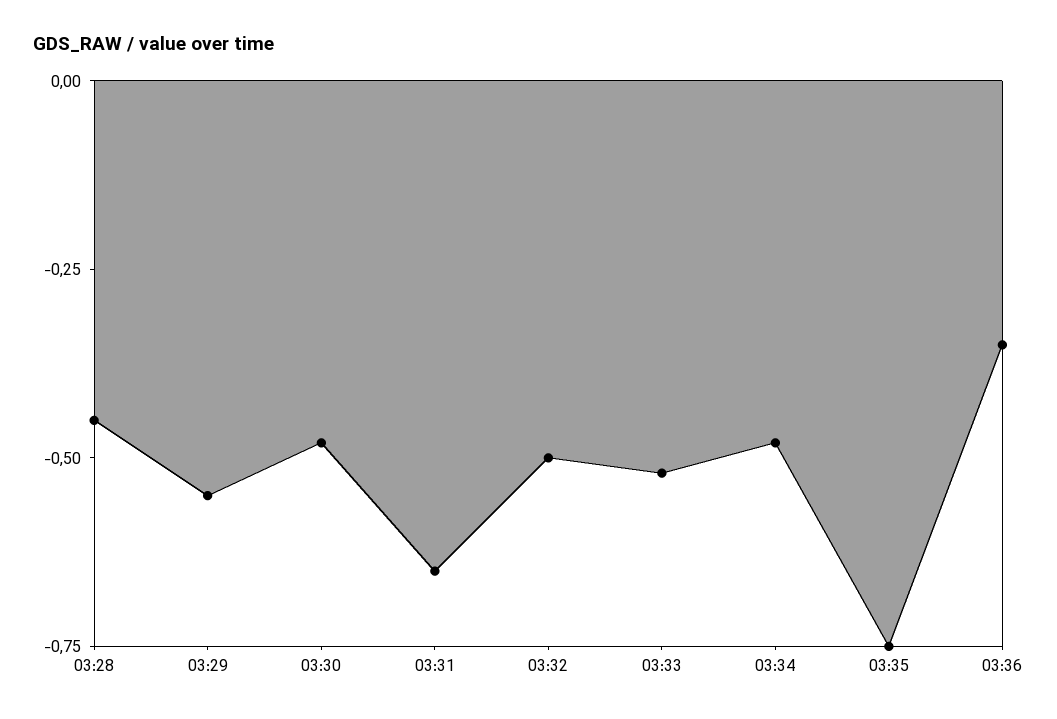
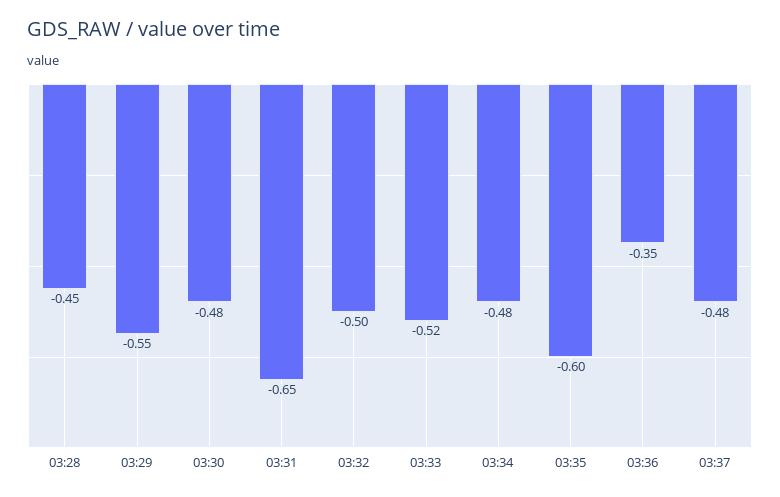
03:35: -0.75 -> -0.6
03:37: none -> -0.48

